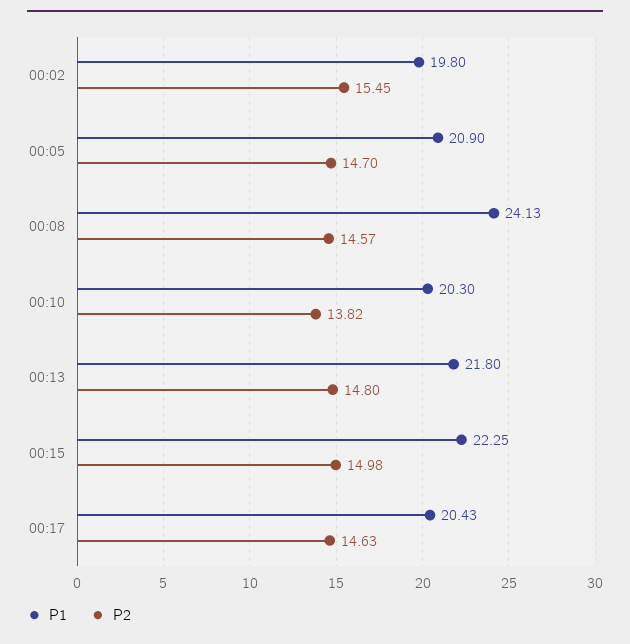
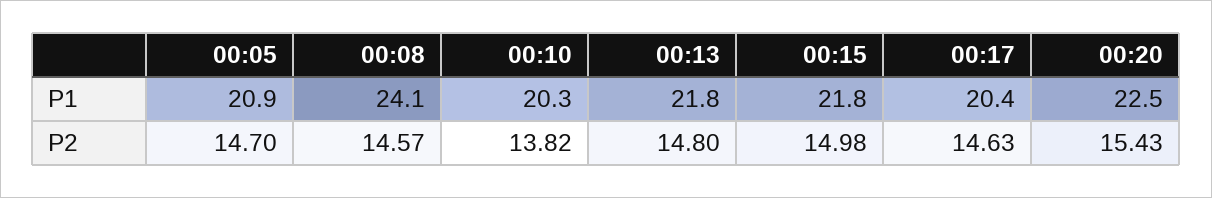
P1, 00:02: 19.8 -> none
P2, 00:02: 15.45 -> none
P1, 00:15: 22.25 -> 21.8
P1, 00:20: none -> 22.5
P2, 00:20: none -> 15.43

